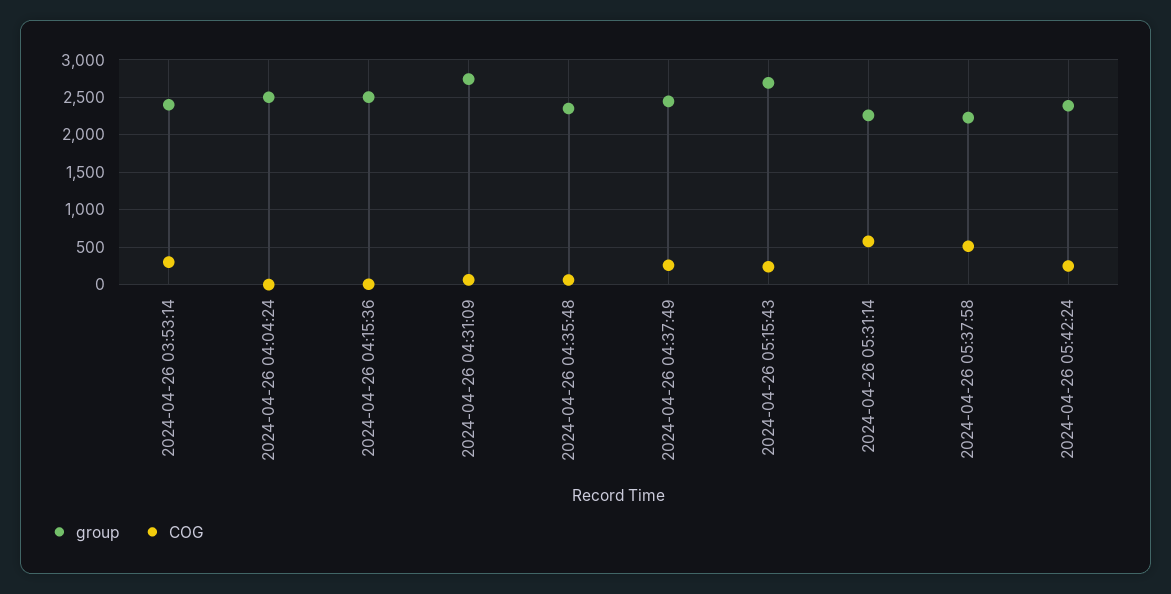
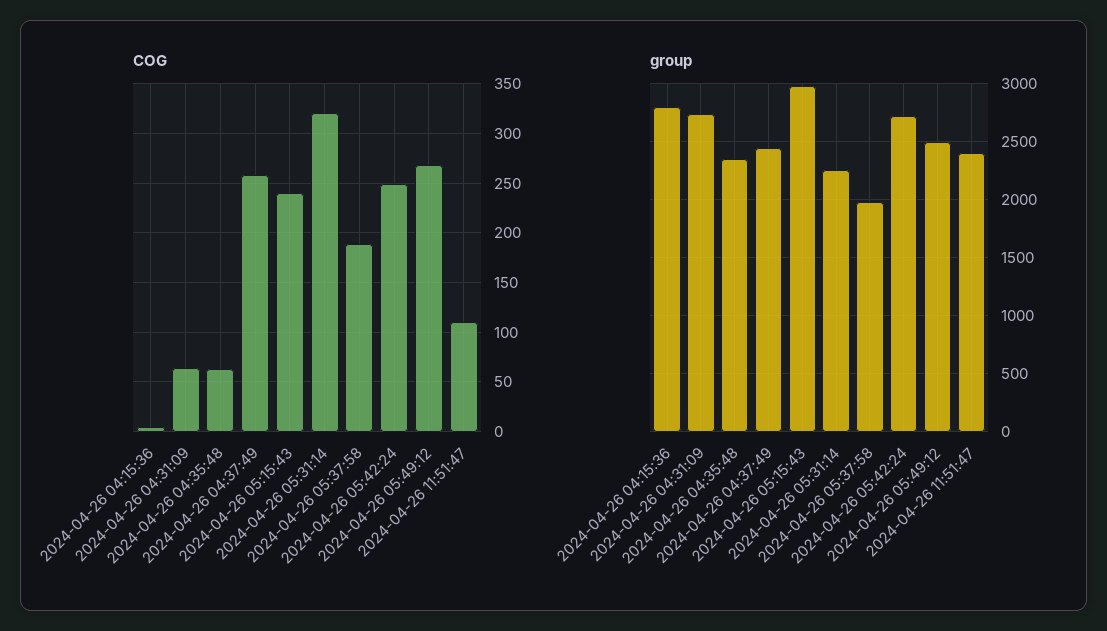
group, 2024-04-26 03:53:14: 2400 -> none
COG, 2024-04-26 03:53:14: 300 -> none
group, 2024-04-26 04:04:24: 2500 -> none
COG, 2024-04-26 04:04:24: 0 -> none
group, 2024-04-26 04:15:36: 2500 -> 2800
group, 2024-04-26 05:15:43: 2700 -> 3000
COG, 2024-04-26 05:31:14: 600 -> 320
group, 2024-04-26 05:37:58: 2200 -> 2000
COG, 2024-04-26 05:37:58: 500 -> 190
group, 2024-04-26 05:42:24: 2400 -> 2700
COG, 2024-04-26 05:49:12: none -> 270
COG, 2024-04-26 11:51:47: none -> 110
group, 2024-04-26 05:49:12: none -> 2500
group, 2024-04-26 11:51:47: none -> 2400

